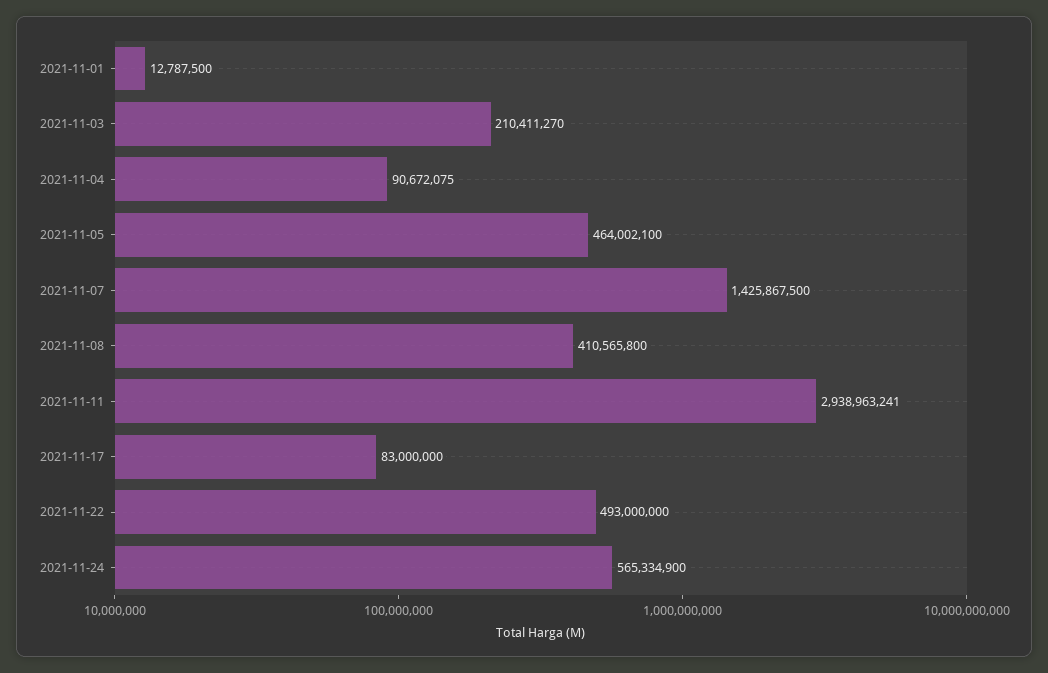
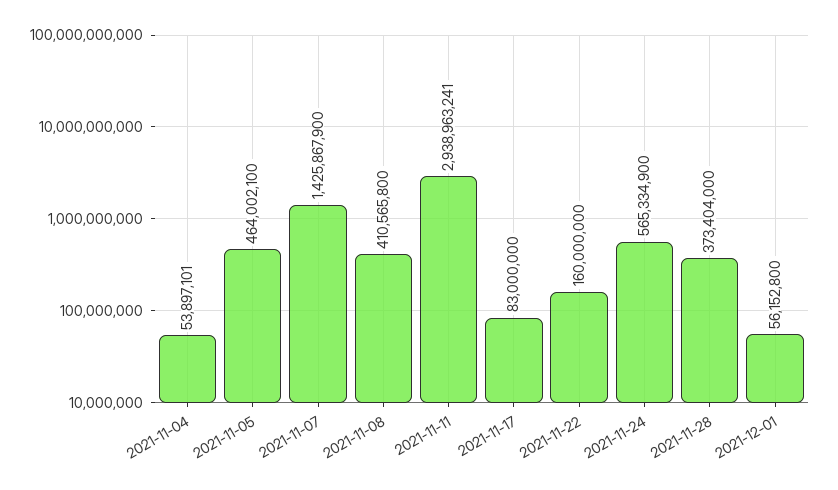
2021-11-01: 12787500 -> none
2021-11-03: 210411270 -> none
2021-11-04: 90672075 -> 53897101
2021-11-07: 1425867500 -> 1425867900
2021-11-22: 493000000 -> 160000000
2021-11-28: none -> 373404000
2021-12-01: none -> 56152800

